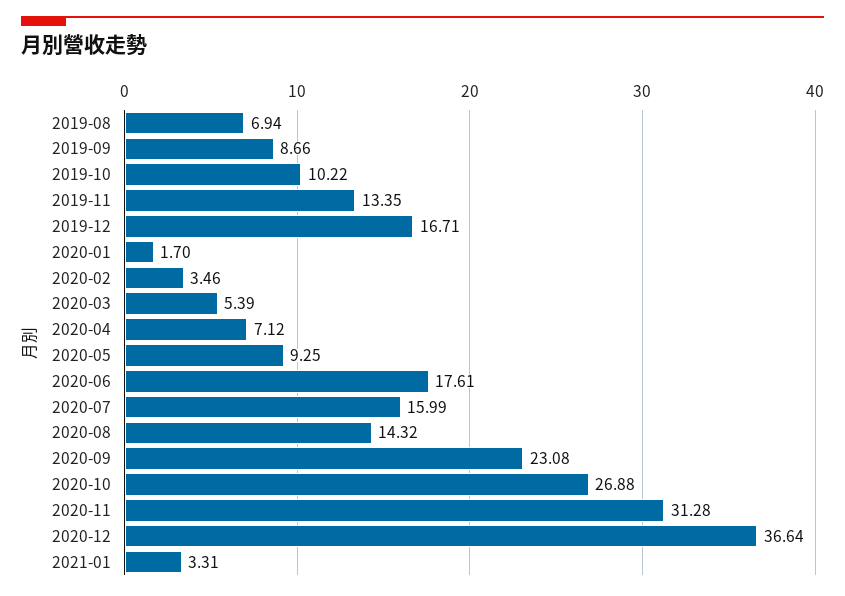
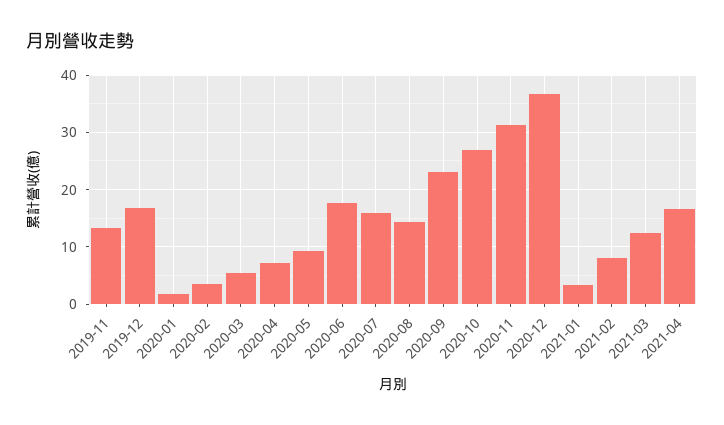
2019-08: 6.94 -> none
2019-09: 8.66 -> none
2019-10: 10.22 -> none
2021-02: none -> 8
2021-03: none -> 12
2021-04: none -> 16

